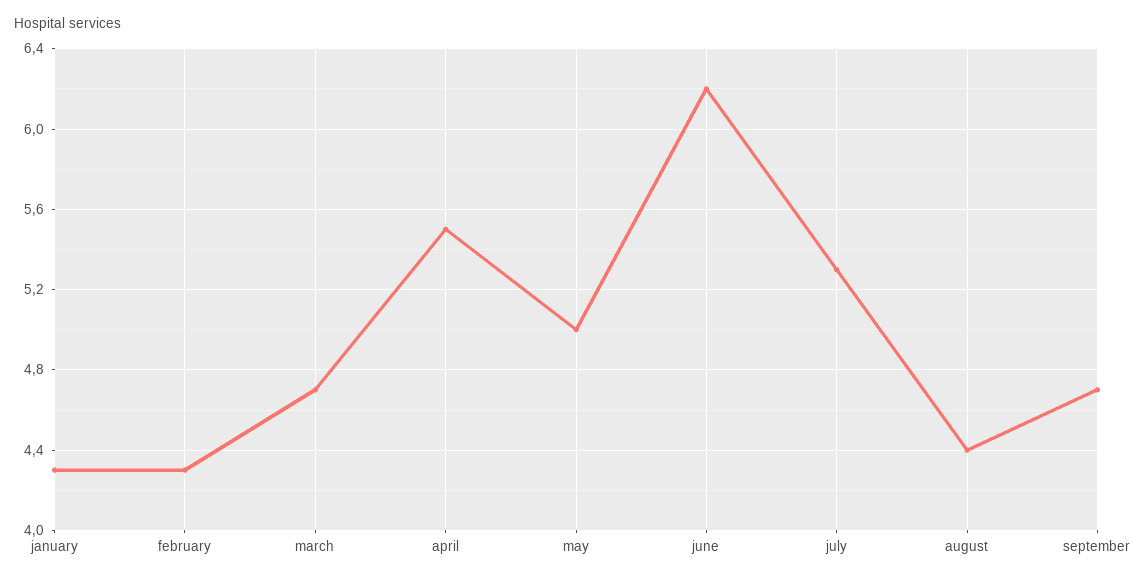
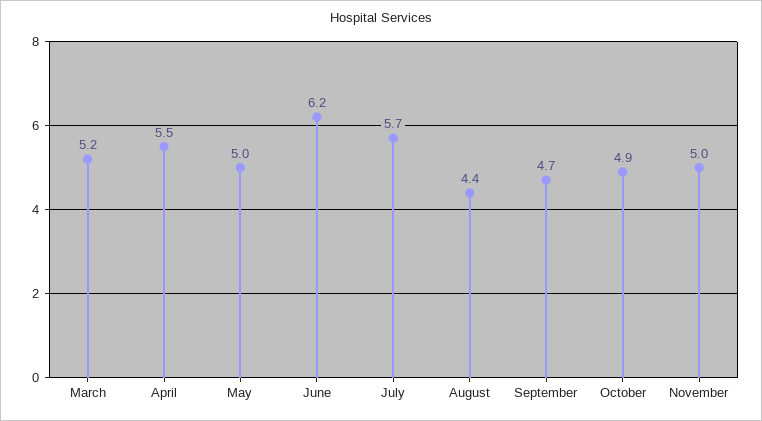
january: 4.3 -> none
february: 4.3 -> none
march: 4.7 -> 5.2
july: 5.3 -> 5.7
October: none -> 4.9
November: none -> 5

